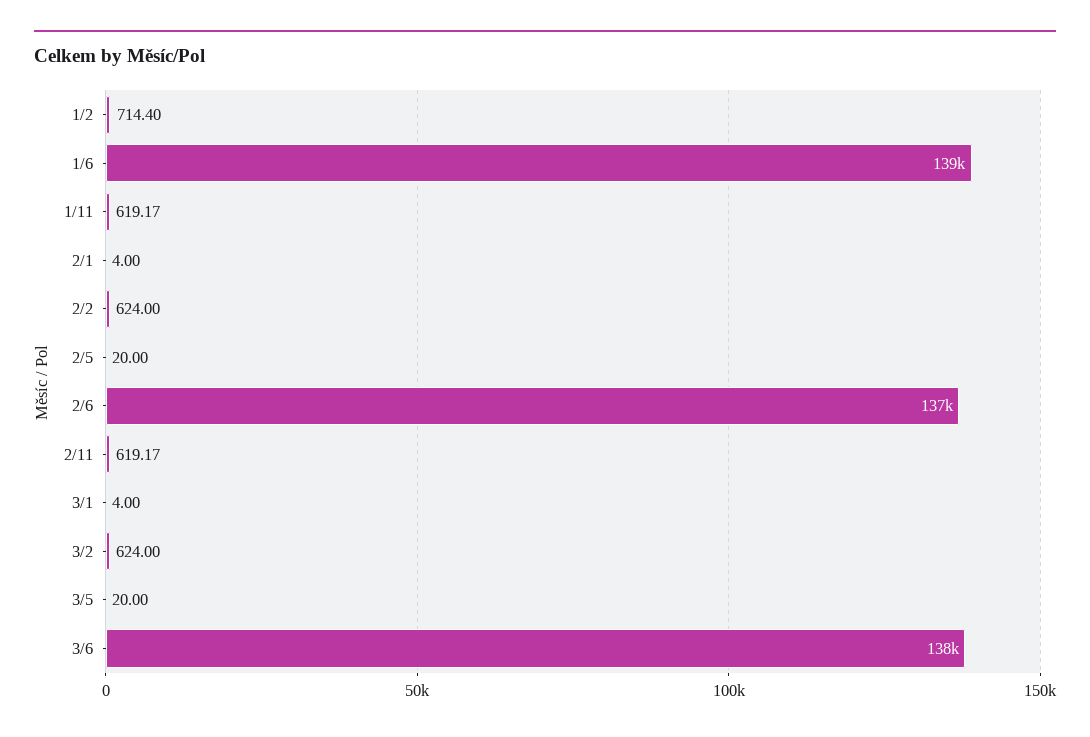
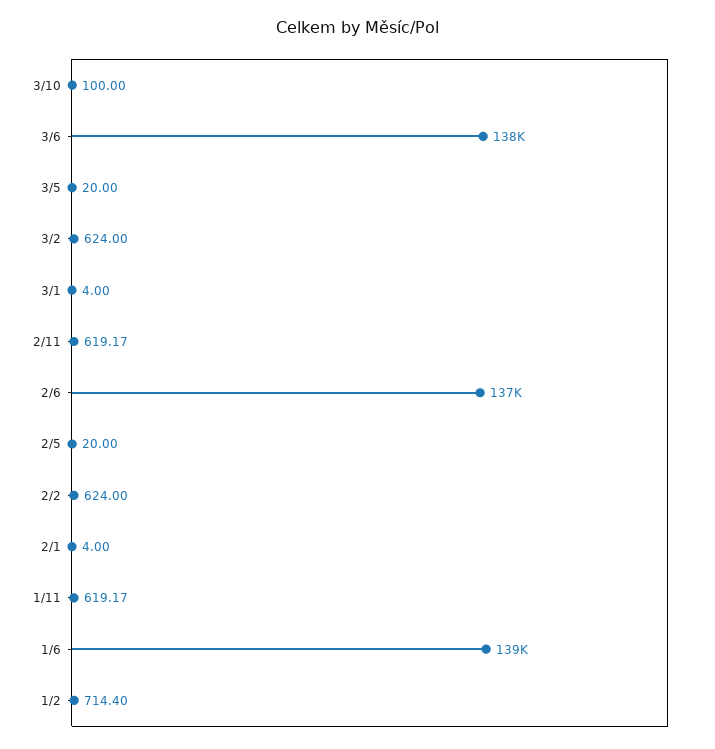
3/10: none -> 100

